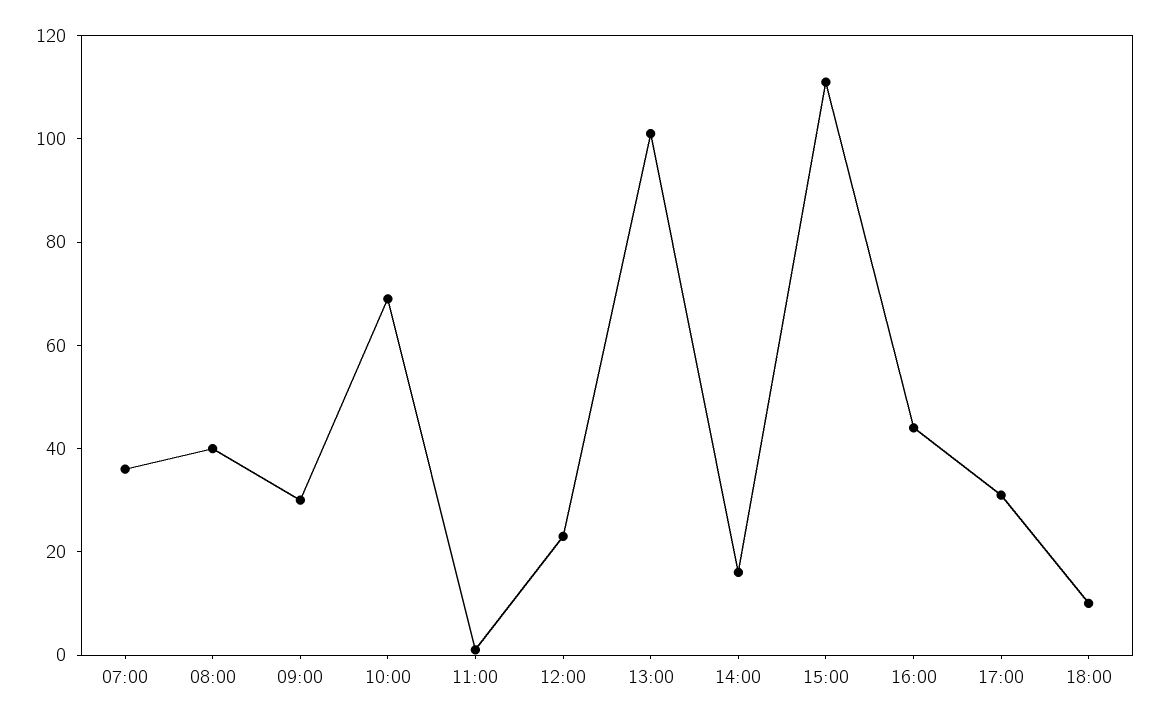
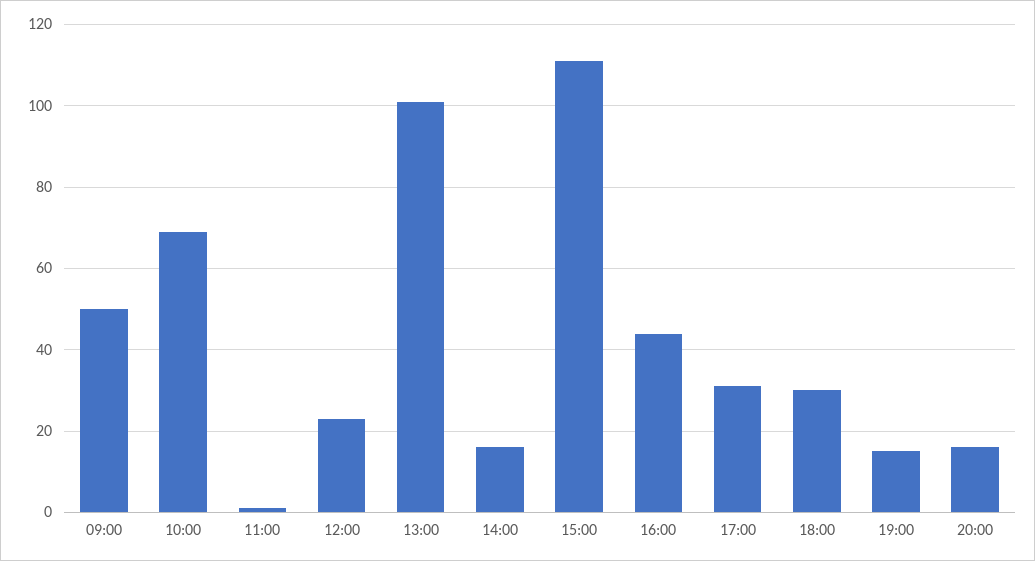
07:00: 35 -> none
08:00: 40 -> none
09:00: 30 -> 50
18:00: 10 -> 30
19:00: none -> 15
20:00: none -> 15

